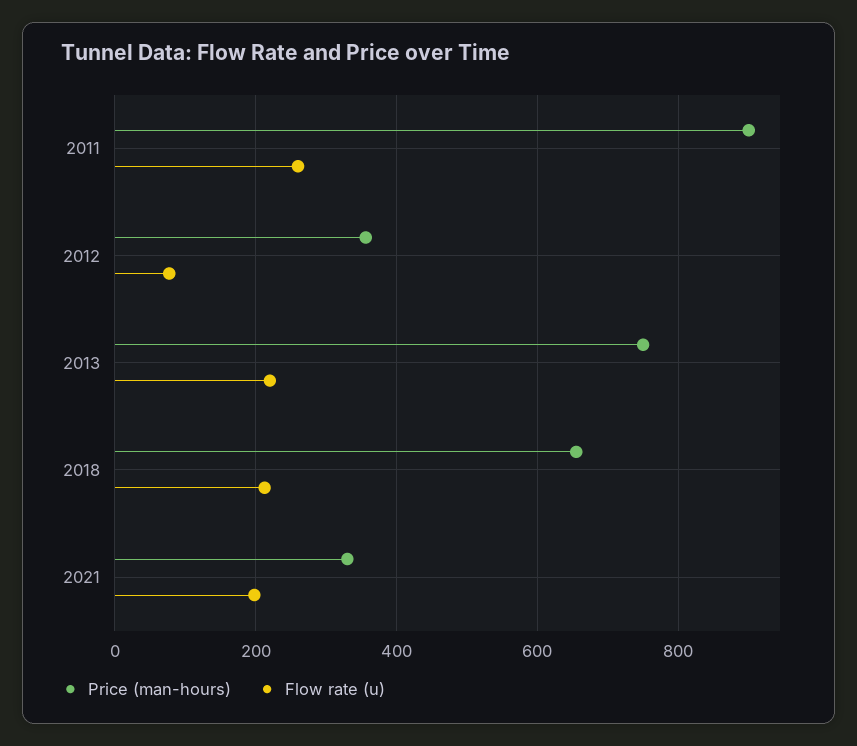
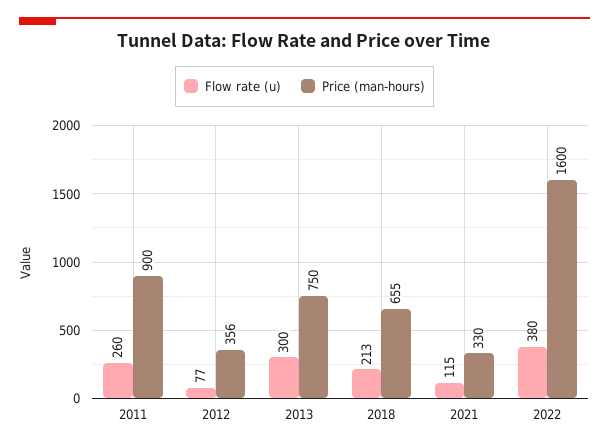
Flow rate (u), 2013: 220 -> 300
Flow rate (u), 2021: 200 -> 115
Flow rate (u), 2022: none -> 380
Price (man-hours), 2022: none -> 1600

